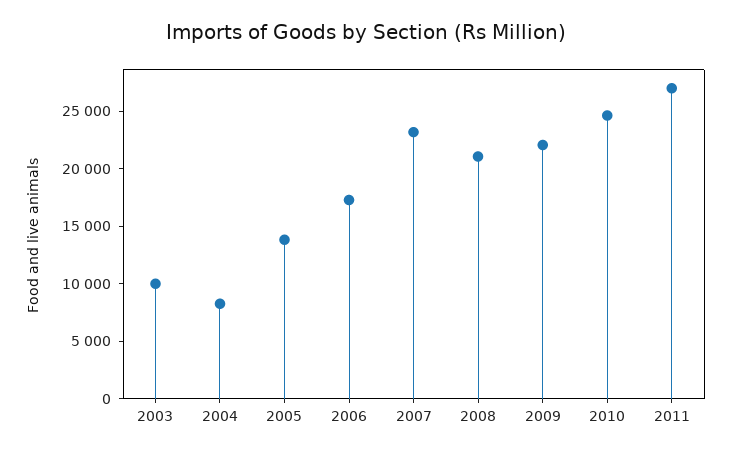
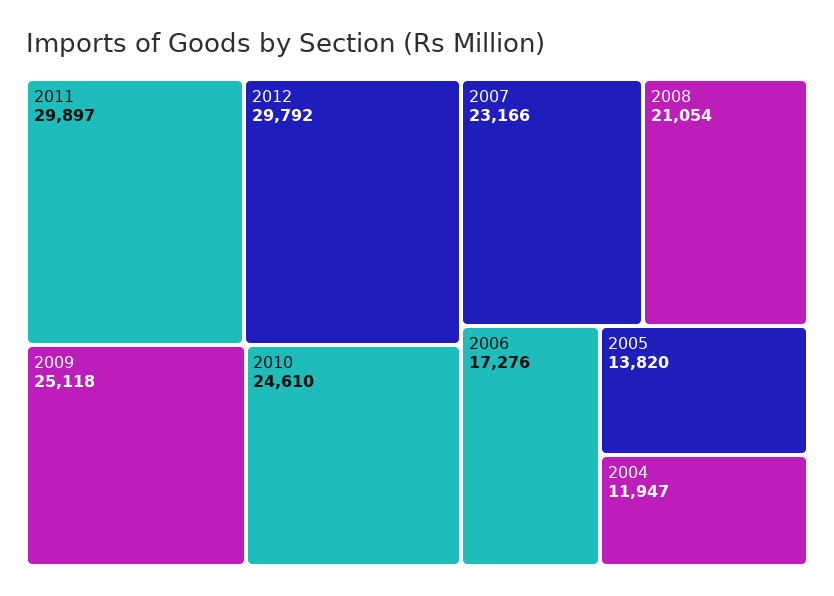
2003: 10000 -> none
2004: 8000 -> 11947
2009: 22000 -> 25118
2011: 27000 -> 29897
2012: none -> 29792

